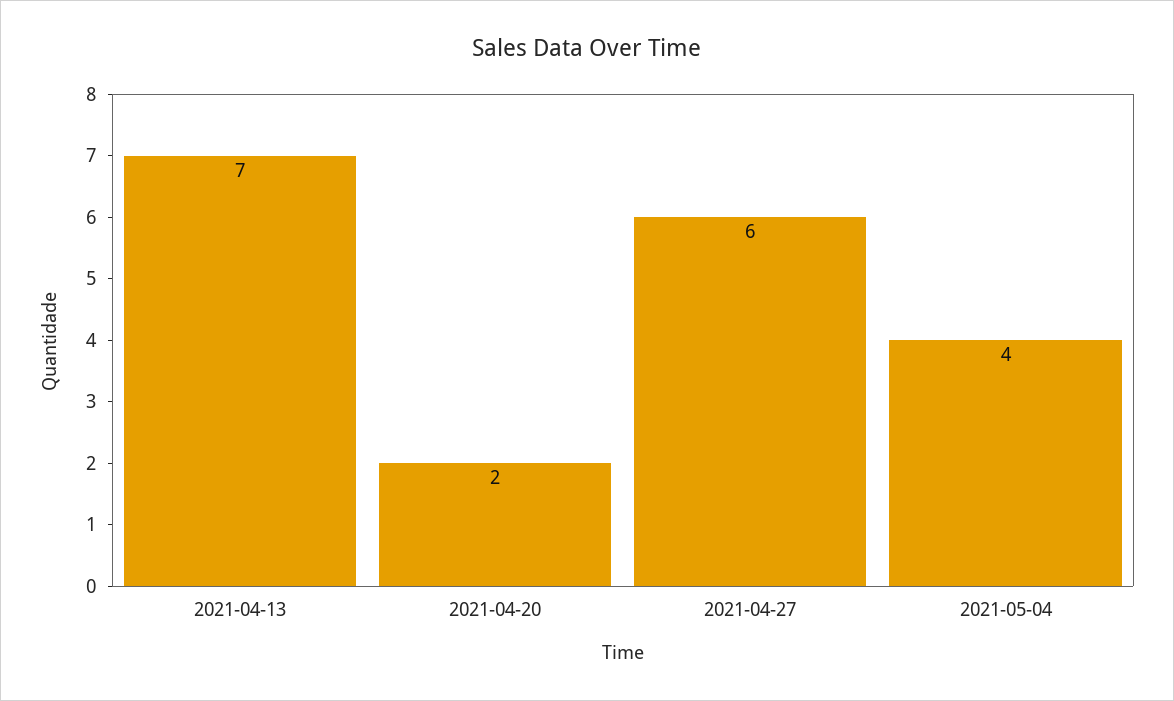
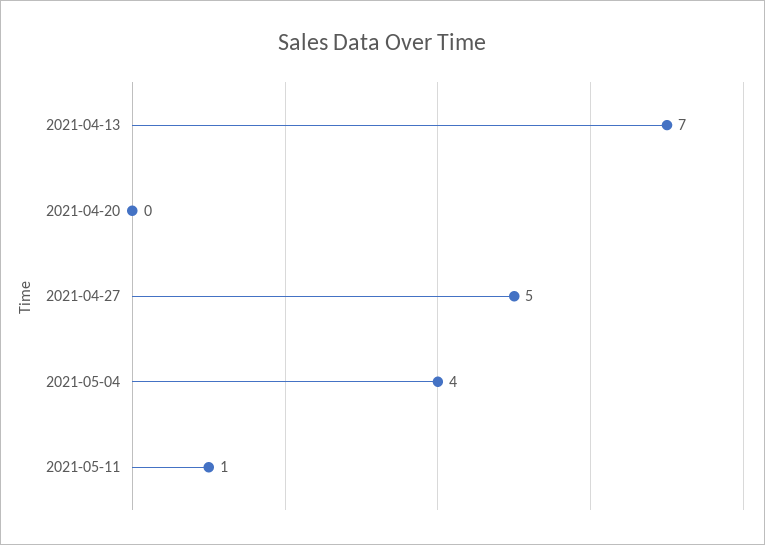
2021-04-20: 2 -> 0
2021-04-27: 6 -> 5
2021-05-11: none -> 1

